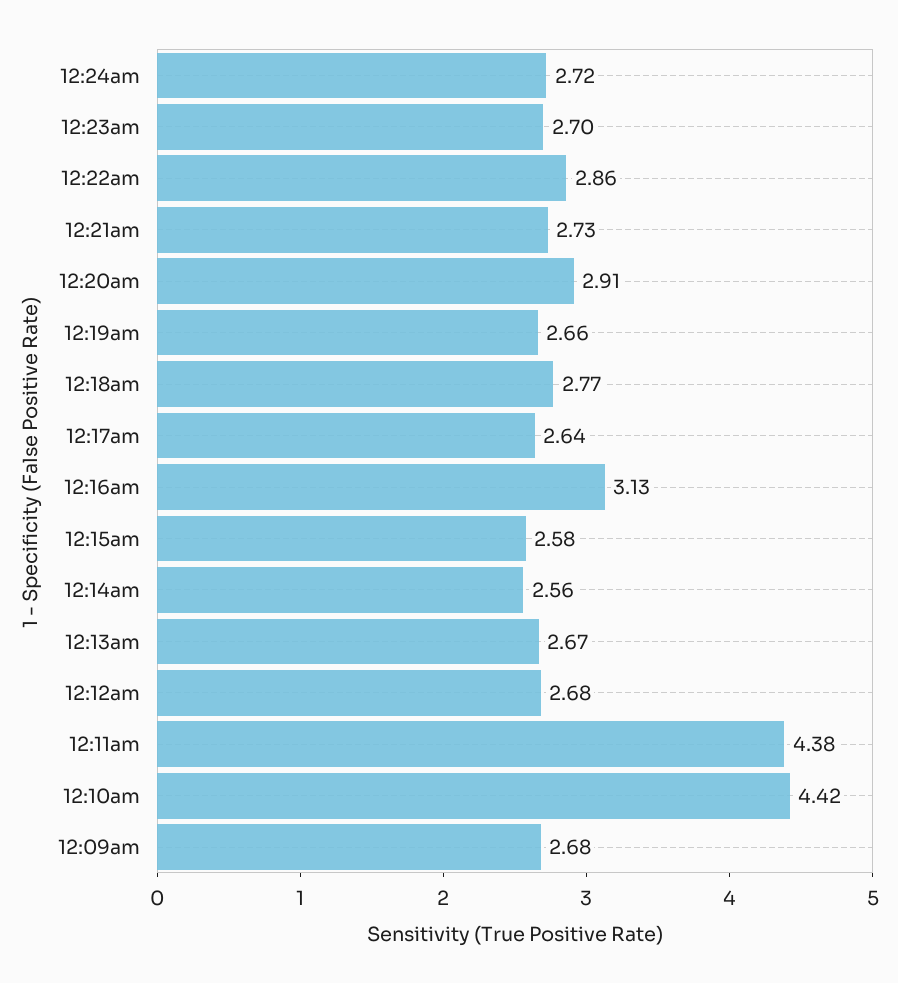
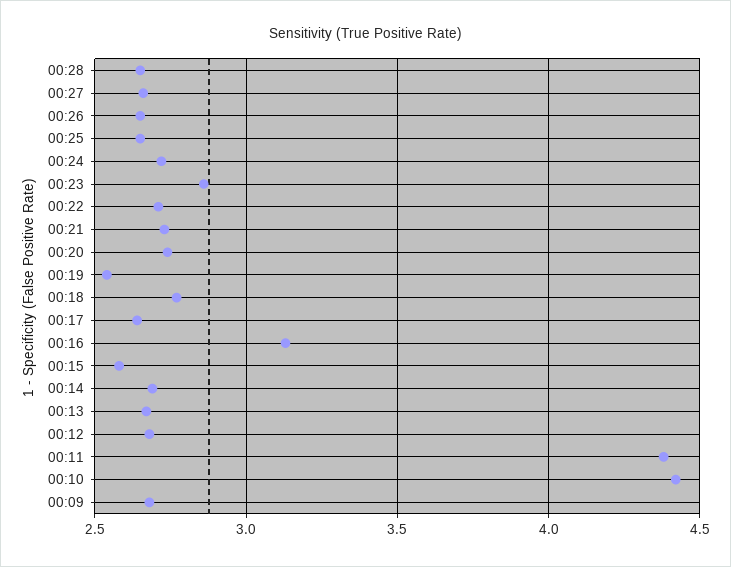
12:23am: 2.7 -> 2.85
12:22am: 2.86 -> 2.7
12:20am: 2.91 -> 2.75
12:19am: 2.66 -> 2.55
12:14am: 2.56 -> 2.7
00:28: none -> 2.65
00:27: none -> 2.65
00:26: none -> 2.65
00:25: none -> 2.65

